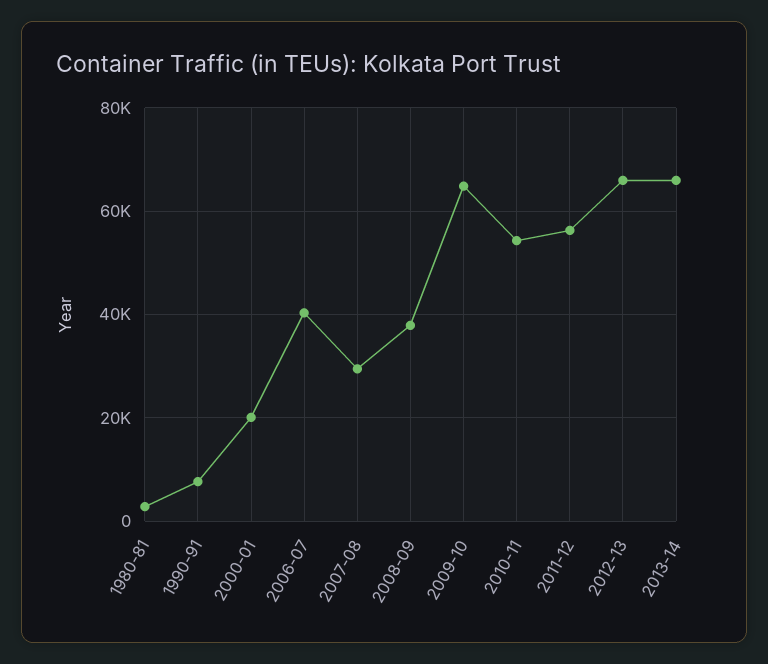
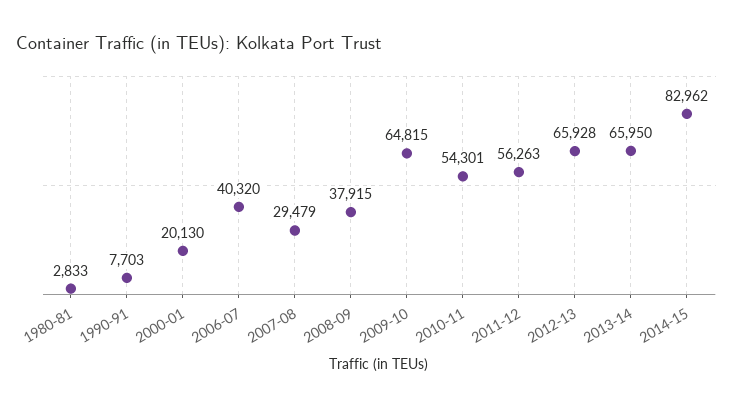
2014-15: none -> 82962

